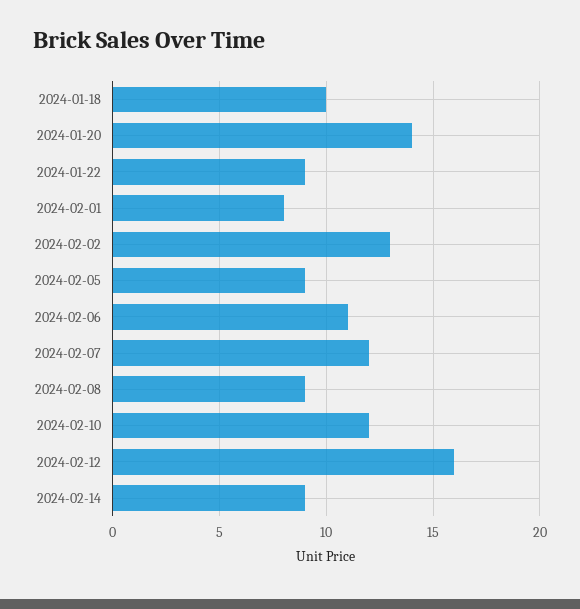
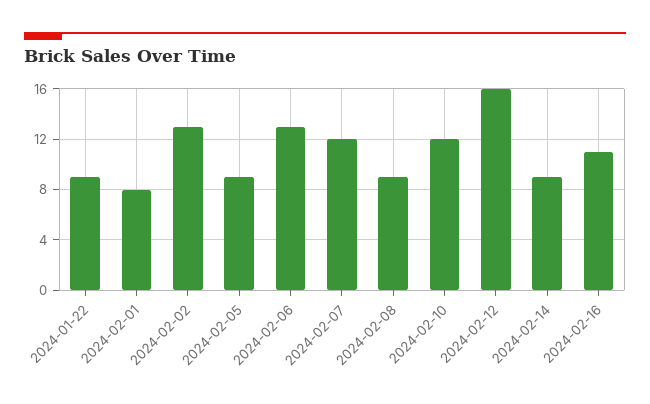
2024-01-18: 10 -> none
2024-01-20: 14 -> none
2024-02-06: 11 -> 13
2024-02-16: none -> 11

